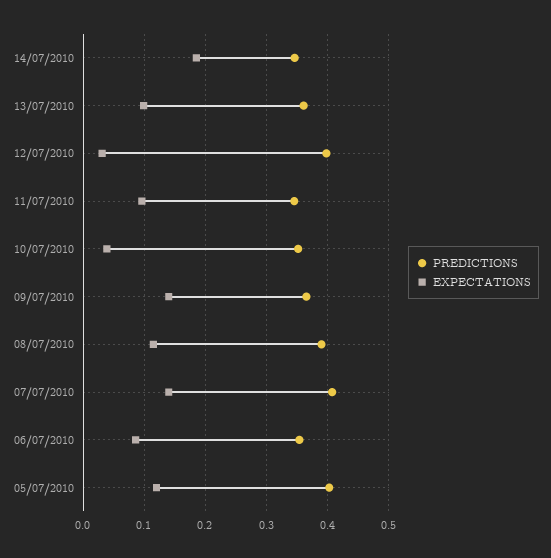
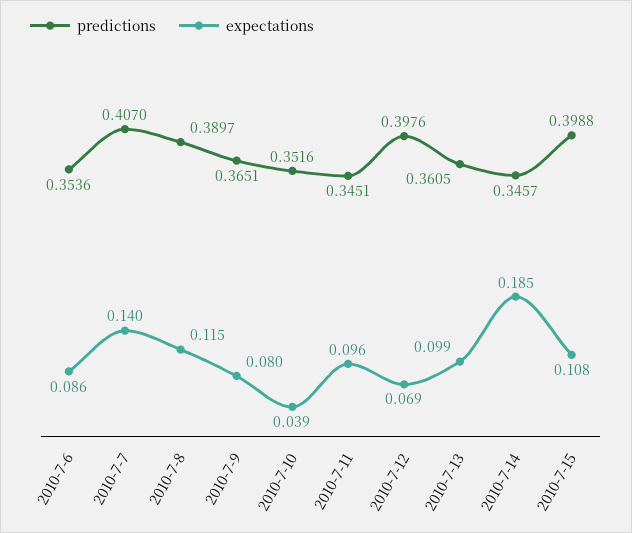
EXPECTATIONS, 12/07/2010: 0.03 -> 0.069
EXPECTATIONS, 09/07/2010: 0.14 -> 0.08
PREDICTIONS, 05/07/2010: 0.4 -> none
EXPECTATIONS, 05/07/2010: 0.12 -> none
PREDICTIONS, 2010-7-15: none -> 0.3988
EXPECTATIONS, 2010-7-15: none -> 0.108

